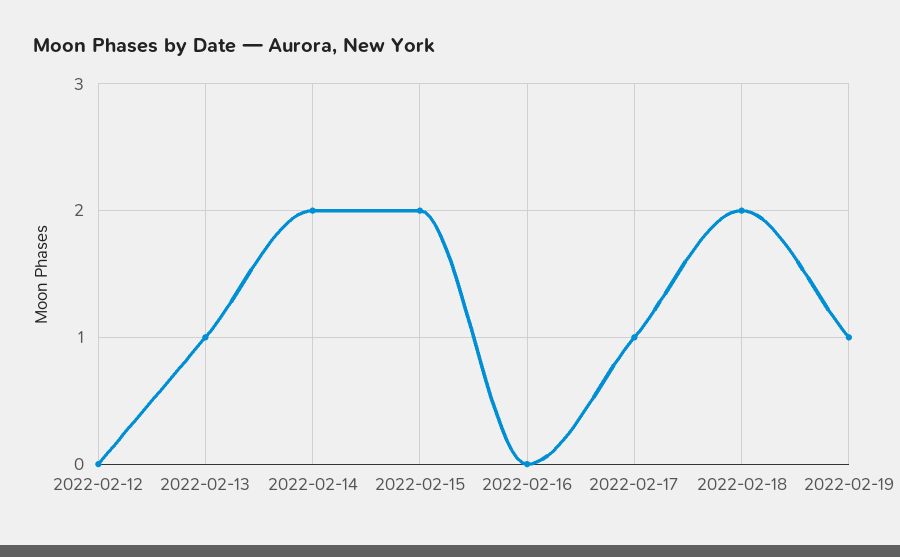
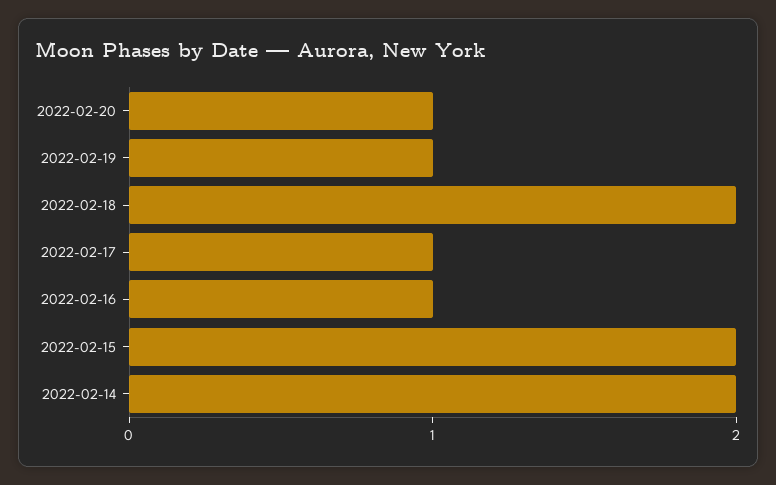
2022-02-12: 0 -> none
2022-02-13: 1 -> none
2022-02-16: 0 -> 1
2022-02-20: none -> 1

